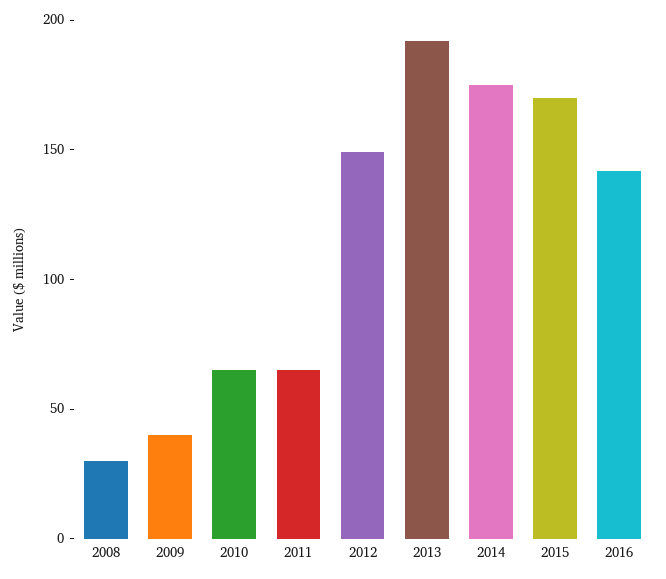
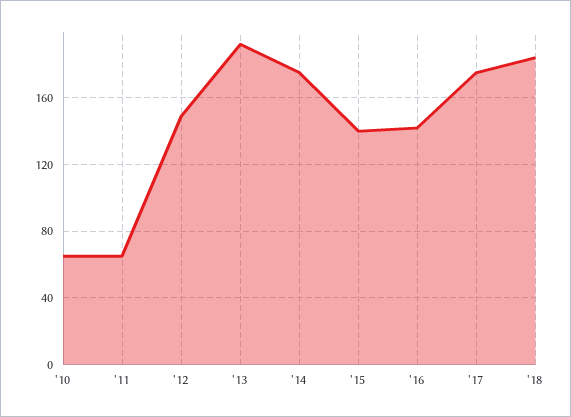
2008: 30 -> none
2009: 40 -> none
2015: 170 -> 140
'17: none -> 175
'18: none -> 185

